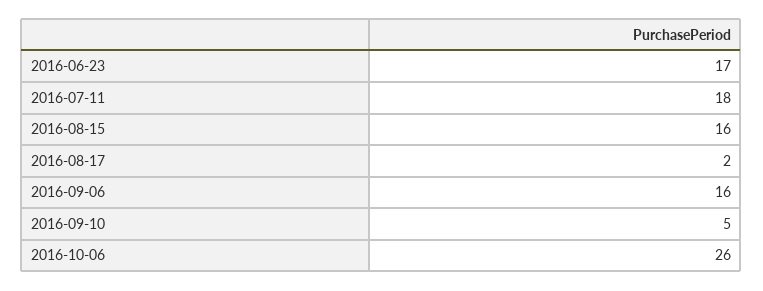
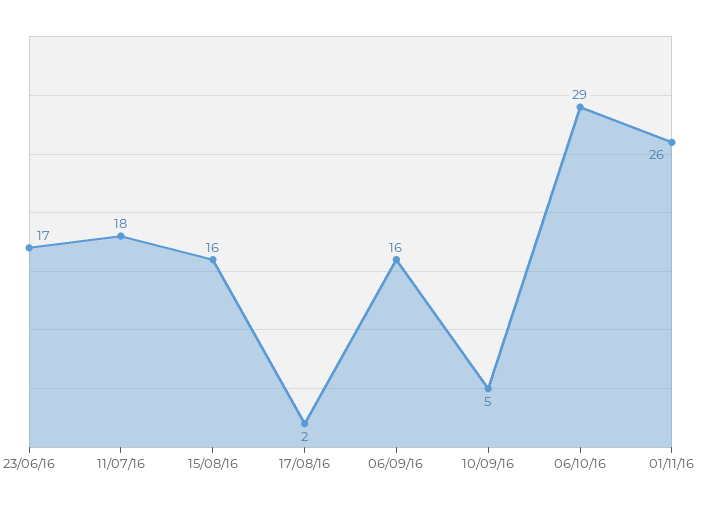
2016-10-06: 26 -> 29
01/11/16: none -> 26

